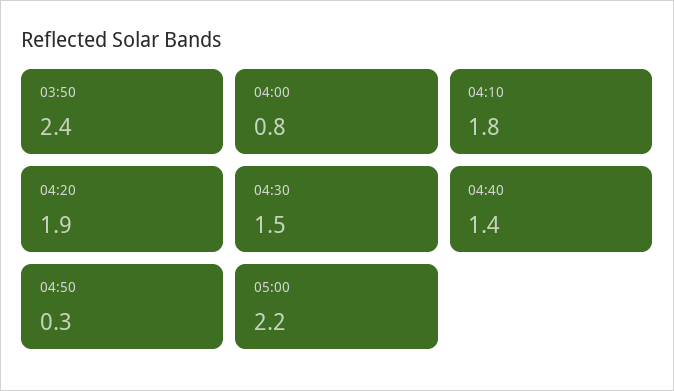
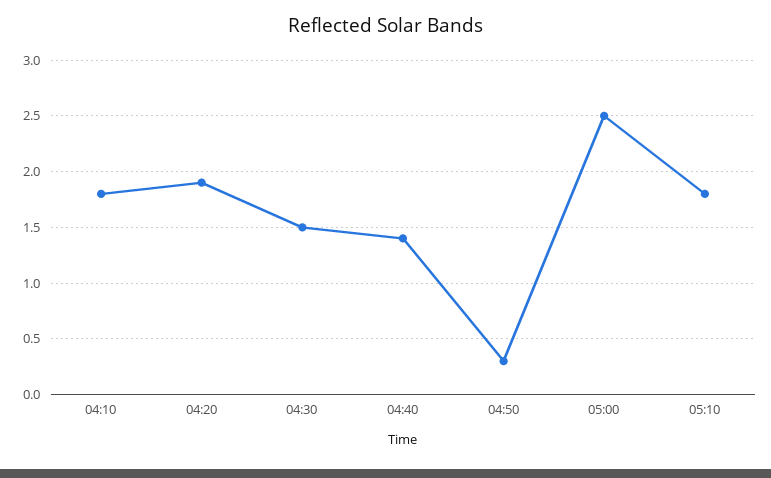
03:50: 2.4 -> none
04:00: 0.8 -> none
05:00: 2.2 -> 2.5
05:10: none -> 1.8

